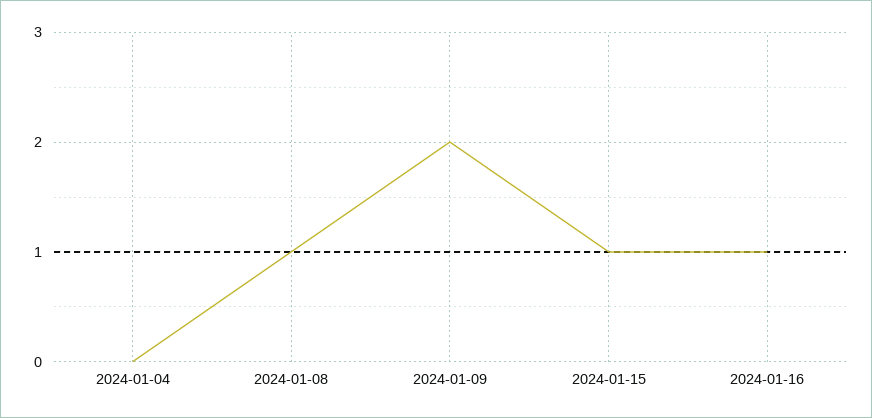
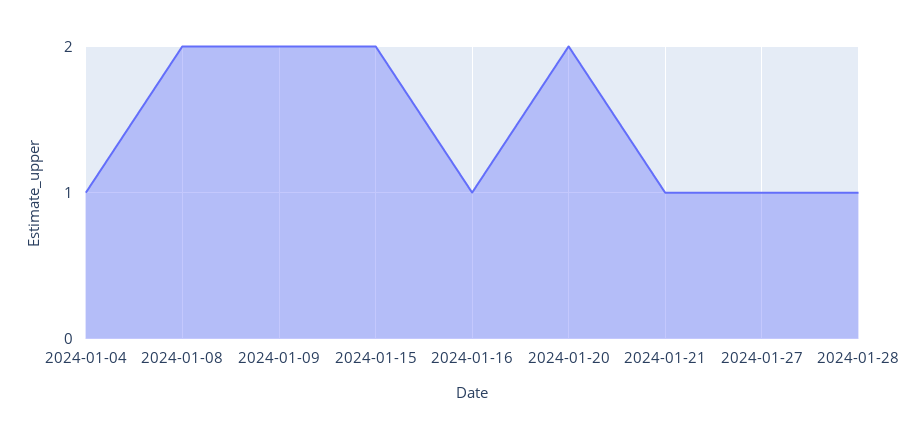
2024-01-04: 0 -> 1
2024-01-08: 1 -> 2
2024-01-15: 1 -> 2
2024-01-20: none -> 2
2024-01-21: none -> 1
2024-01-27: none -> 1
2024-01-28: none -> 1

